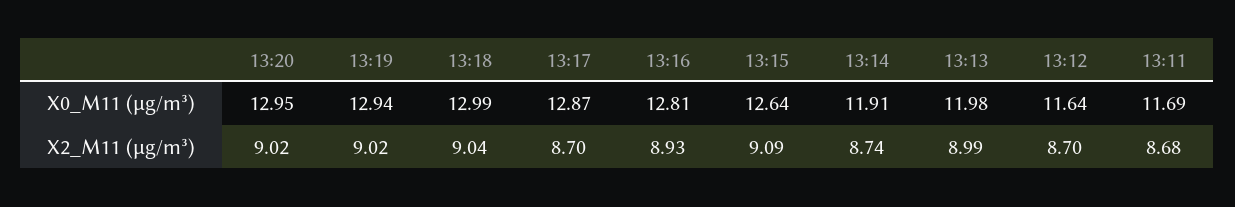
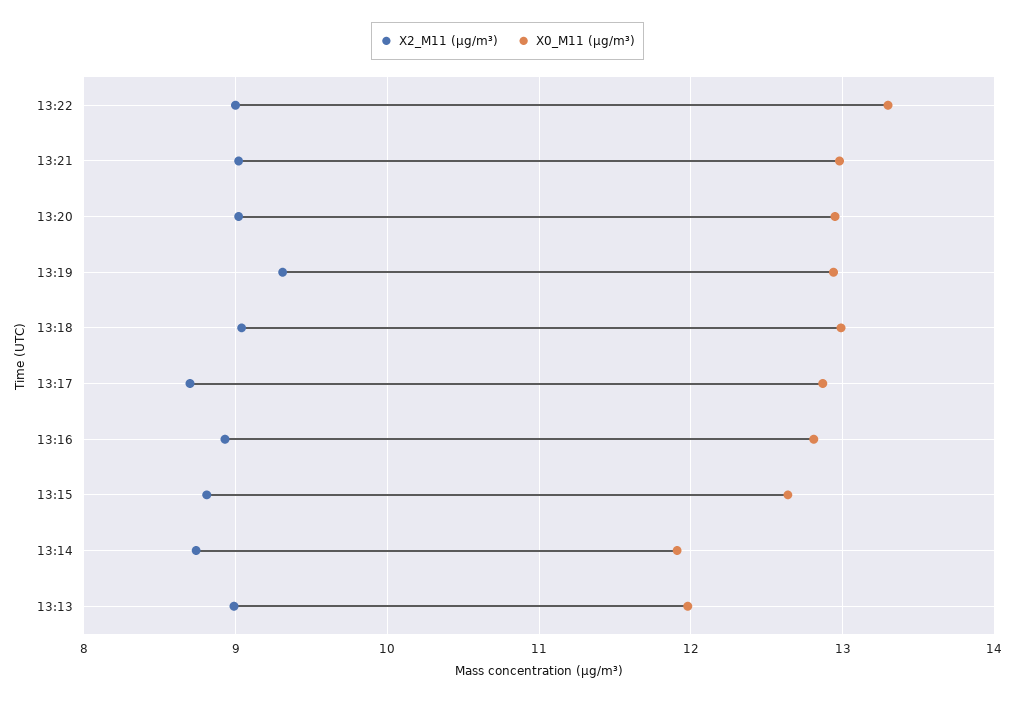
X0_M11 (μg/m³), 13:12: 11.64 -> none
X0_M11 (μg/m³), 13:11: 11.69 -> none
X2_M11 (μg/m³), 13:19: 9.02 -> 9.3
X2_M11 (μg/m³), 13:15: 9.09 -> 8.8
X2_M11 (μg/m³), 13:12: 8.7 -> none
X2_M11 (μg/m³), 13:11: 8.68 -> none
X2_M11 (μg/m³), 13:22: none -> 9
X0_M11 (μg/m³), 13:22: none -> 13.3
X2_M11 (μg/m³), 13:21: none -> 9
X0_M11 (μg/m³), 13:21: none -> 13

